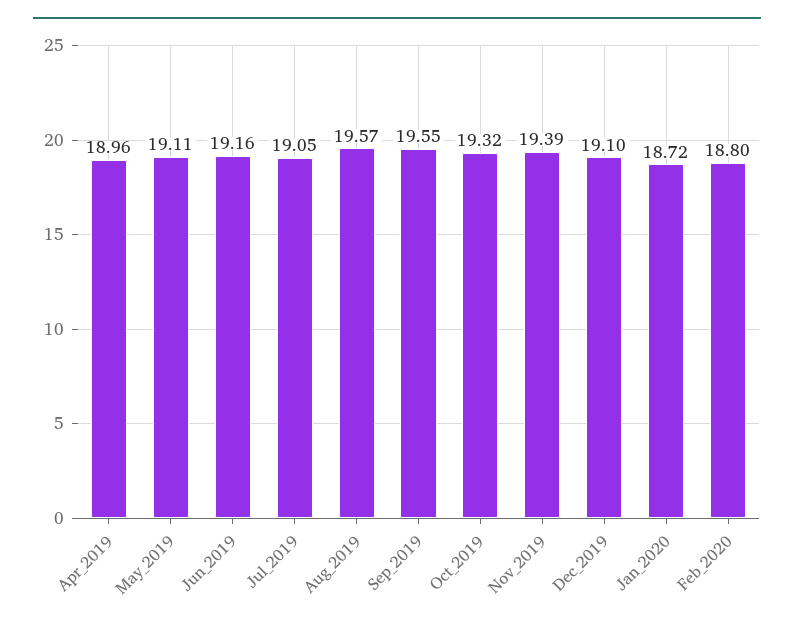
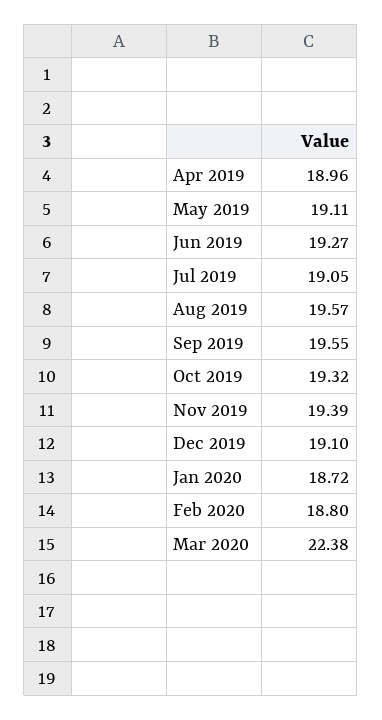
Jun_2019: 19.16 -> 19.27
Mar 2020: none -> 22.38

